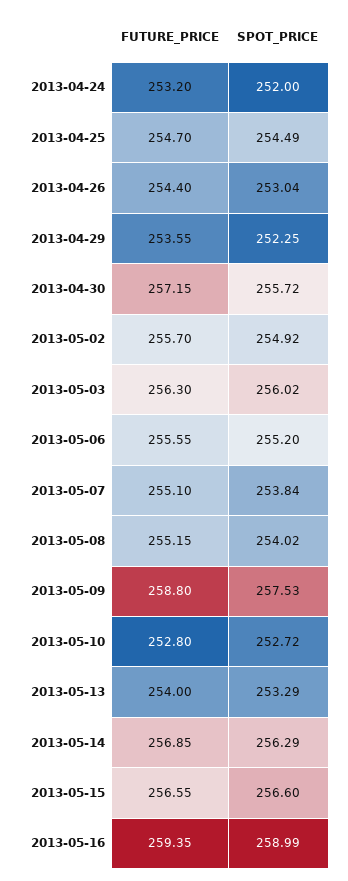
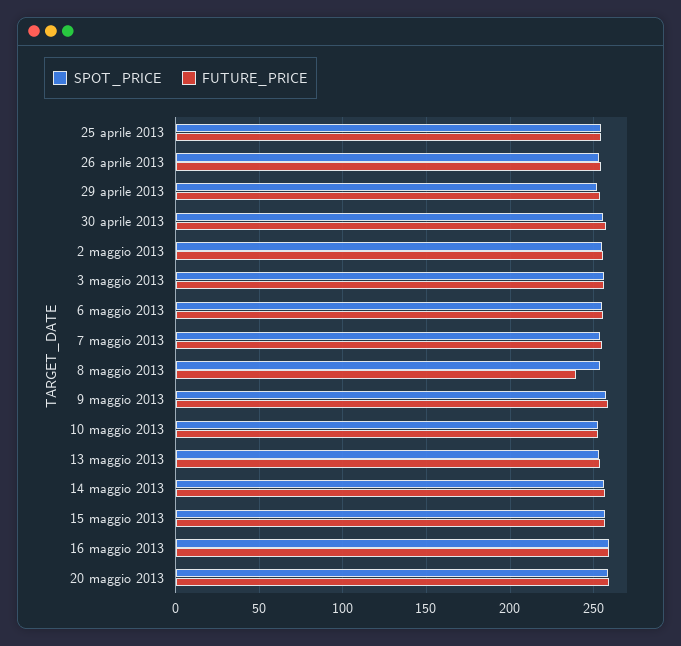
FUTURE_PRICE, 2013-04-24: 253.2 -> none
SPOT_PRICE, 2013-04-24: 252 -> none
FUTURE_PRICE, 2013-05-08: 255.15 -> 240
SPOT_PRICE, 20 maggio 2013: none -> 260
FUTURE_PRICE, 20 maggio 2013: none -> 260

